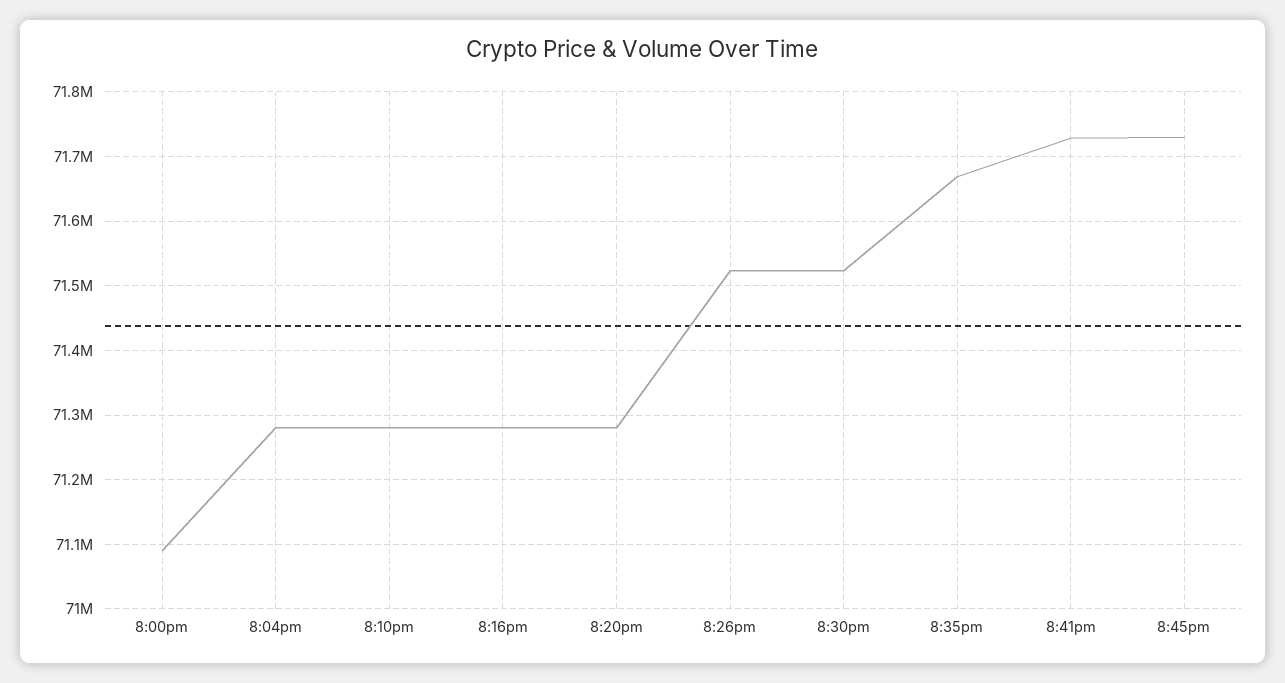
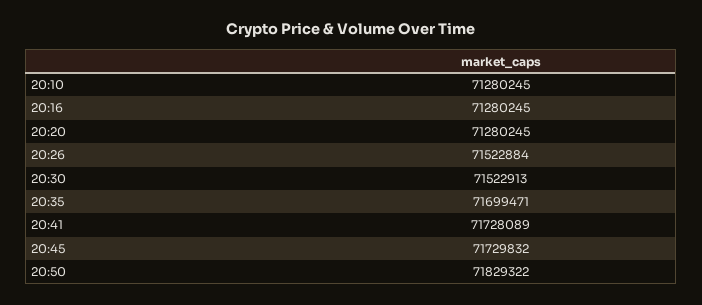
8:00pm: 71090000 -> none
8:04pm: 71280000 -> none
8:35pm: 71670000 -> 71699471
20:50: none -> 71829322

